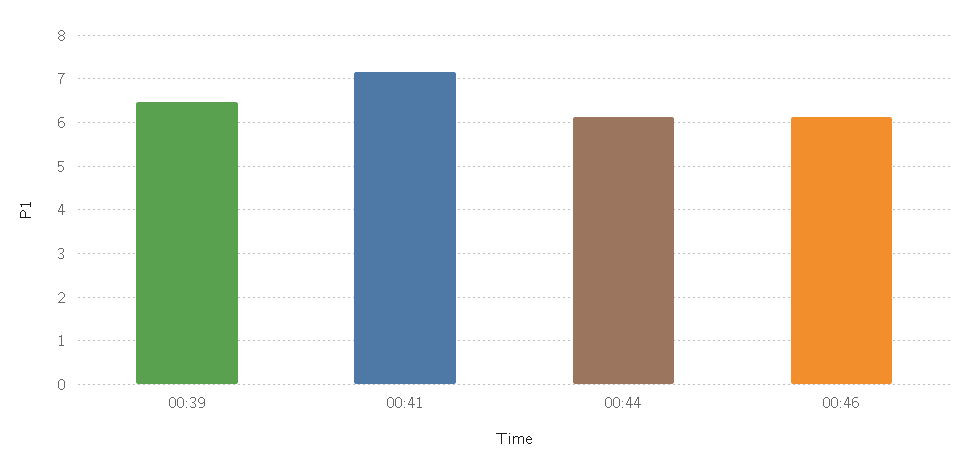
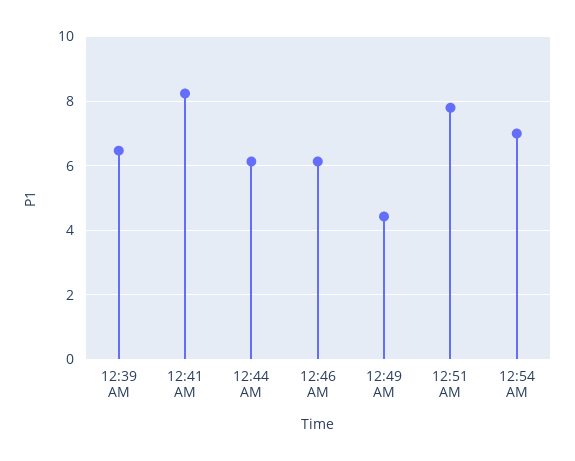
00:41: 7.2 -> 8.2
12:49 AM: none -> 4.4
12:51 AM: none -> 7.8
12:54 AM: none -> 7

